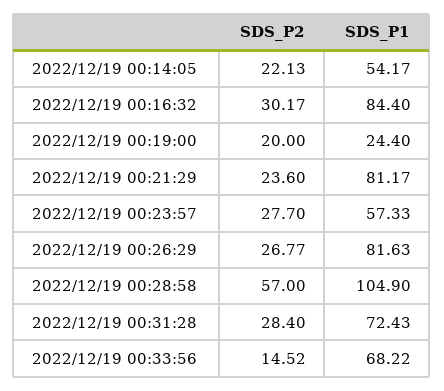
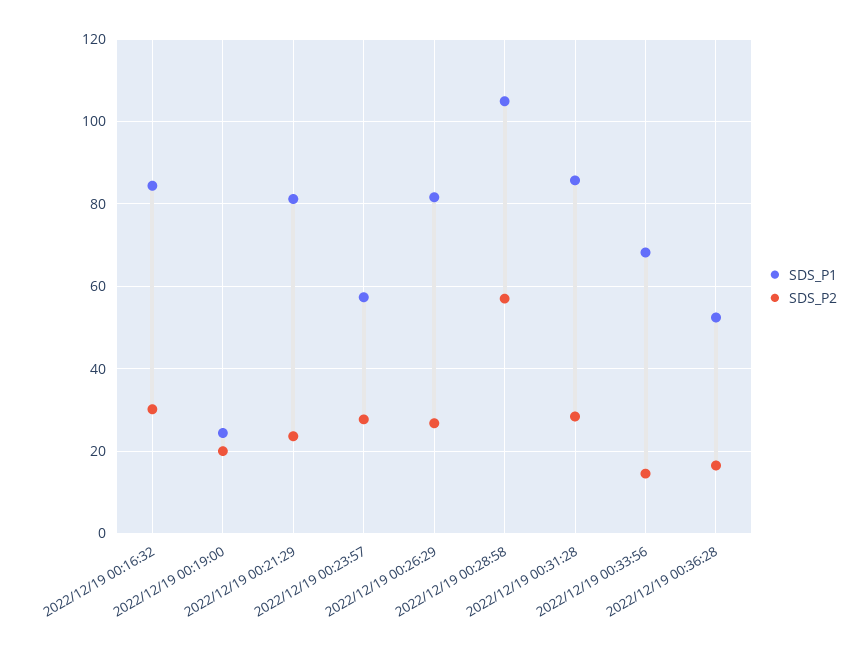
SDS_P2, 2022/12/19 00:14:05: 22.13 -> none
SDS_P1, 2022/12/19 00:14:05: 54.17 -> none
SDS_P1, 2022/12/19 00:31:28: 72.43 -> 86
SDS_P1, 2022/12/19 00:36:28: none -> 52
SDS_P2, 2022/12/19 00:36:28: none -> 16

